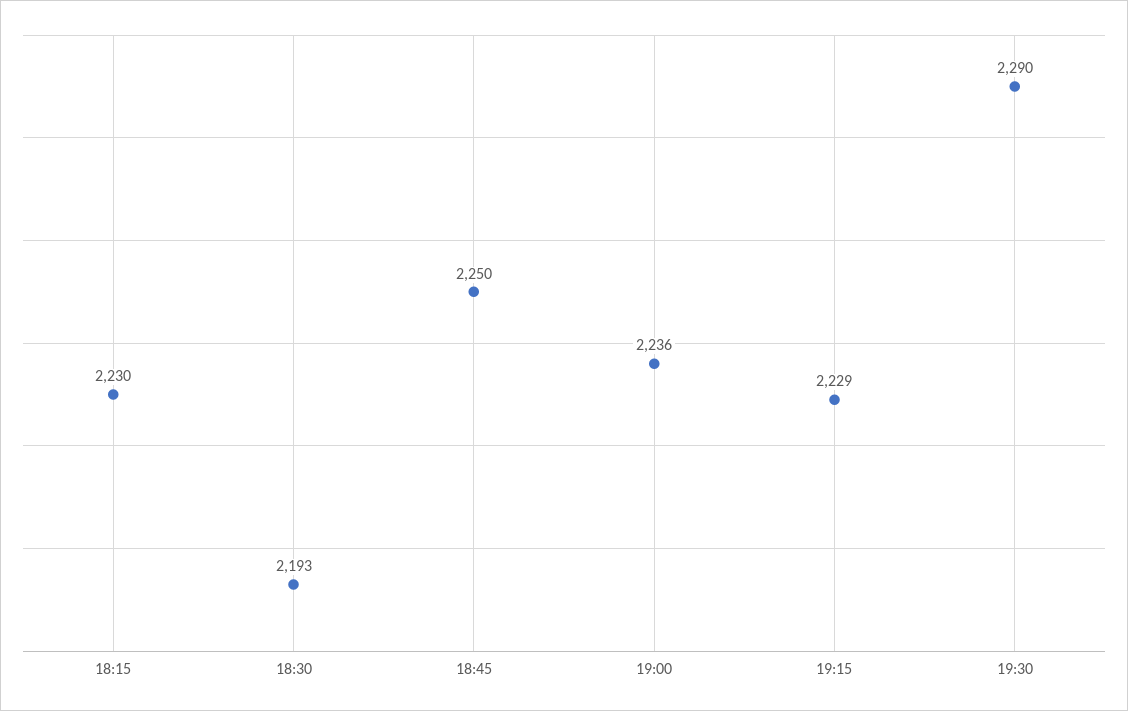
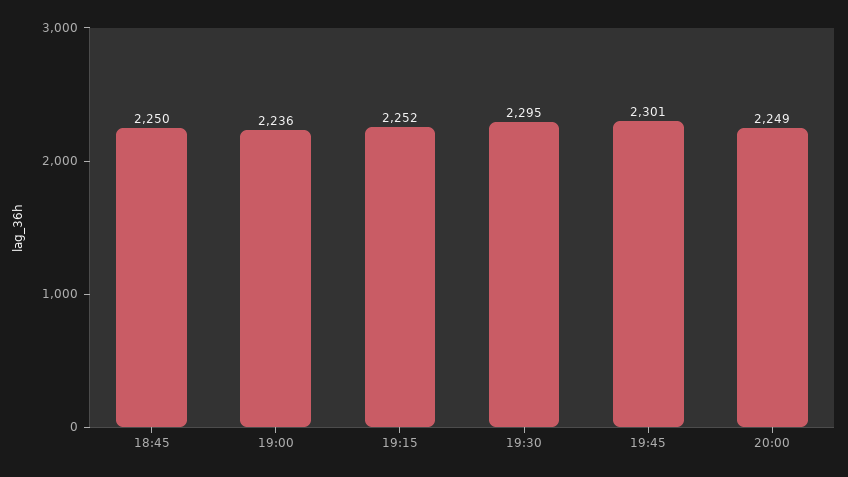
18:15: 2230 -> none
18:30: 2193 -> none
19:15: 2229 -> 2252
19:30: 2290 -> 2295
19:45: none -> 2301
20:00: none -> 2249

